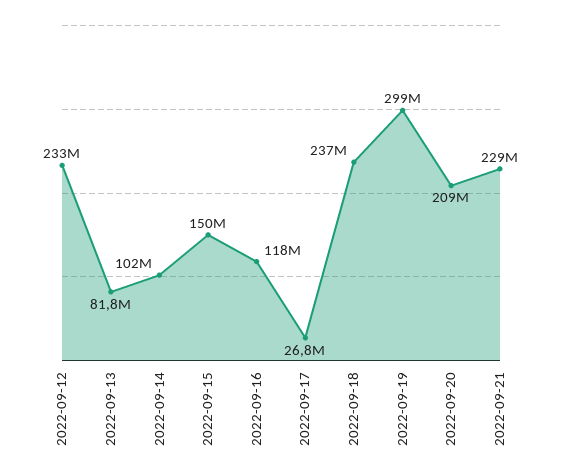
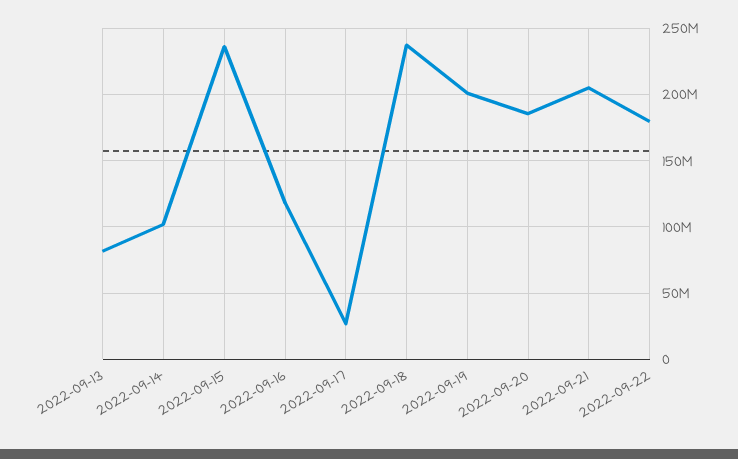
2022-09-12: 233000000 -> none
2022-09-15: 150000000 -> 235000000
2022-09-19: 299000000 -> 200000000
2022-09-20: 209000000 -> 185000000
2022-09-21: 229000000 -> 205000000
2022-09-22: none -> 180000000

